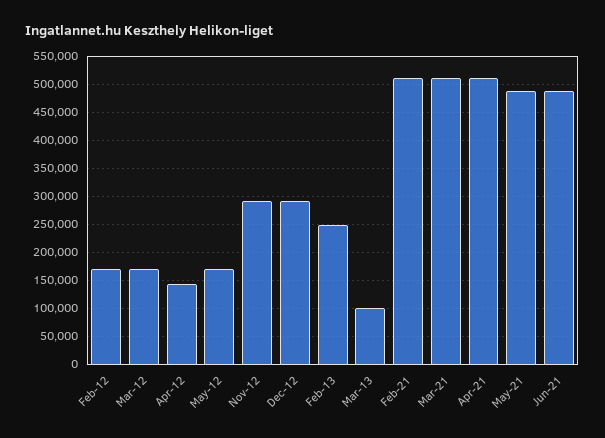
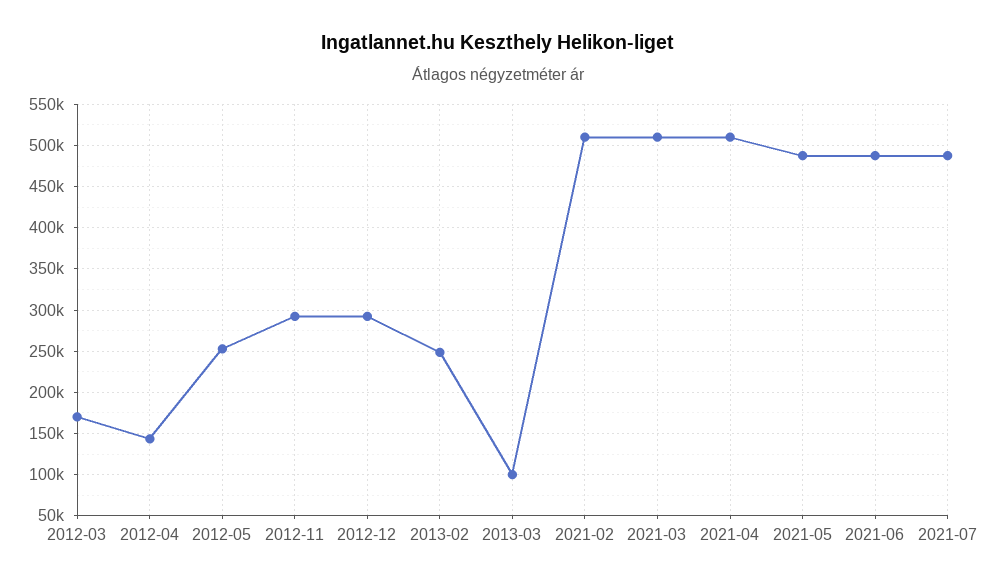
Feb-12: 175000 -> none
May-12: 175000 -> 250000
2021-07: none -> 490000

